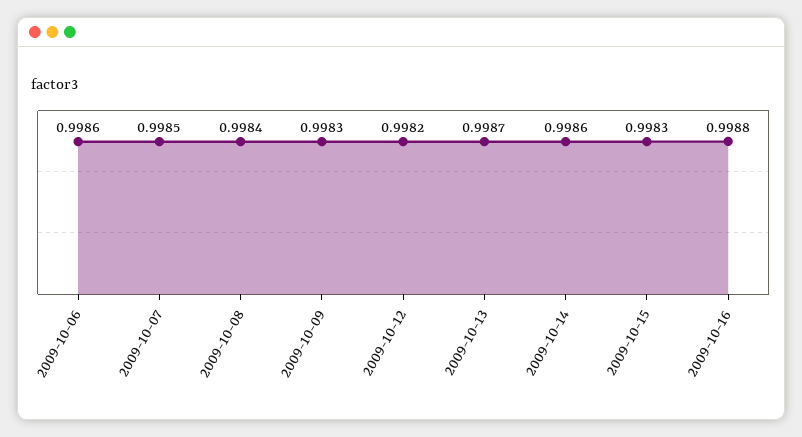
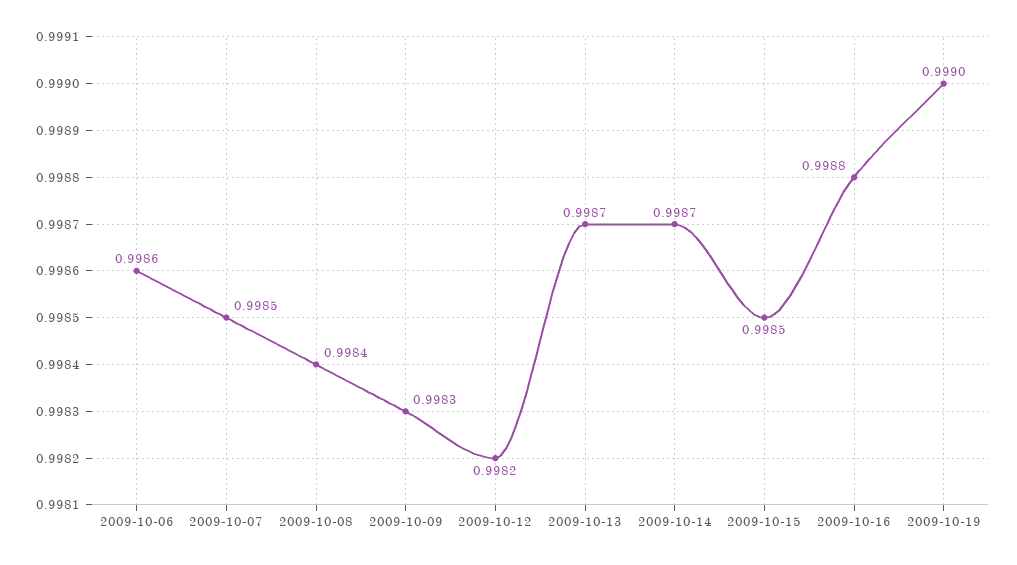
2009-10-14: 0.9986 -> 0.9987
2009-10-15: 0.9983 -> 0.9985
2009-10-19: none -> 0.999

